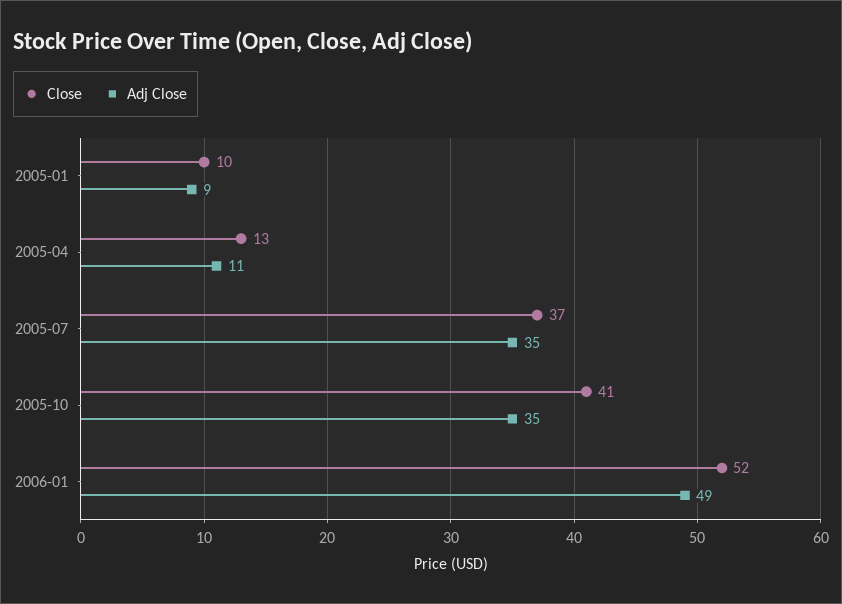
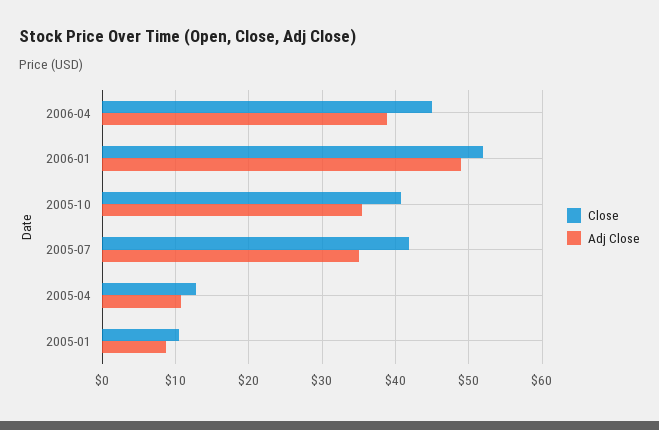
Close, 2005-07: 37 -> 42
Close, 2006-04: none -> 45
Adj Close, 2006-04: none -> 39

